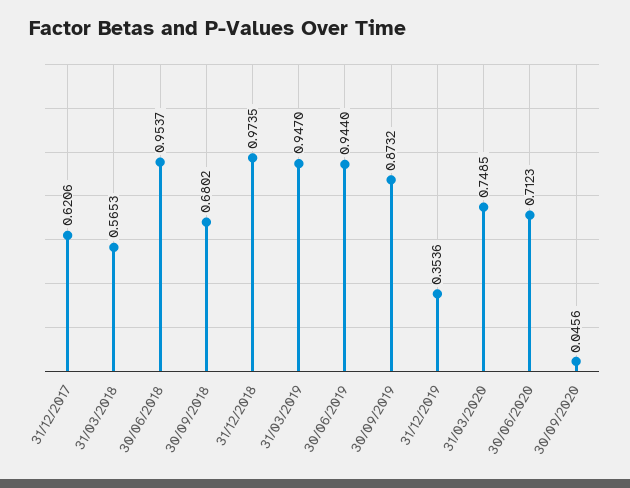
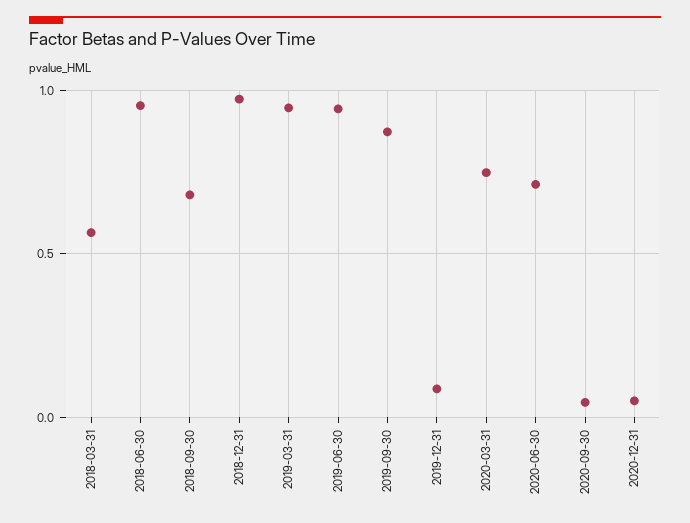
31/12/2017: 0.6206 -> none
31/12/2019: 0.3536 -> 0.1
2020-12-31: none -> 0.05

